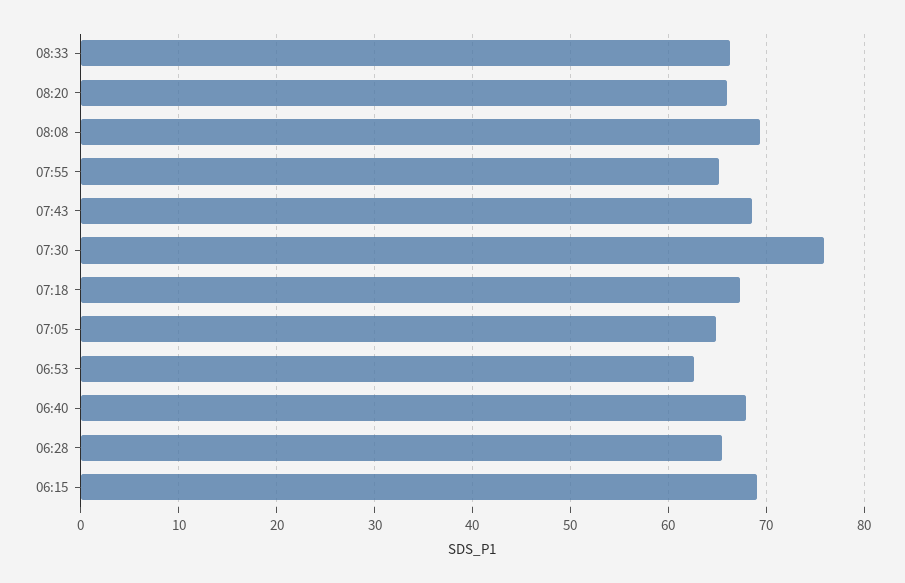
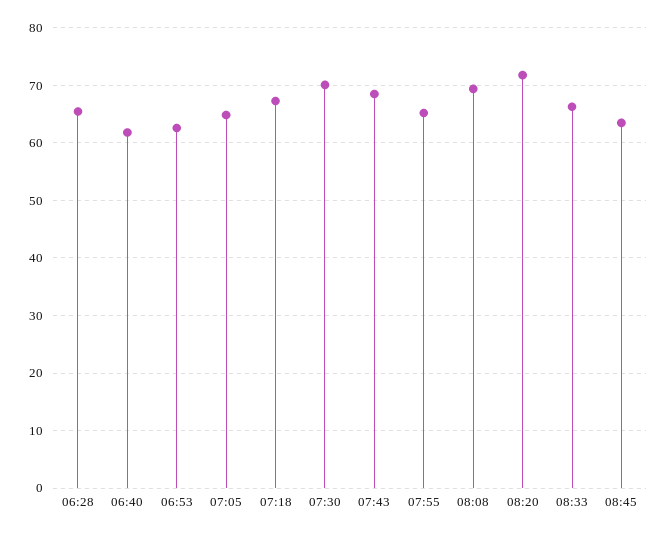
08:20: 66 -> 72
07:30: 76 -> 70
06:40: 68 -> 62
06:15: 69 -> none
08:45: none -> 64

